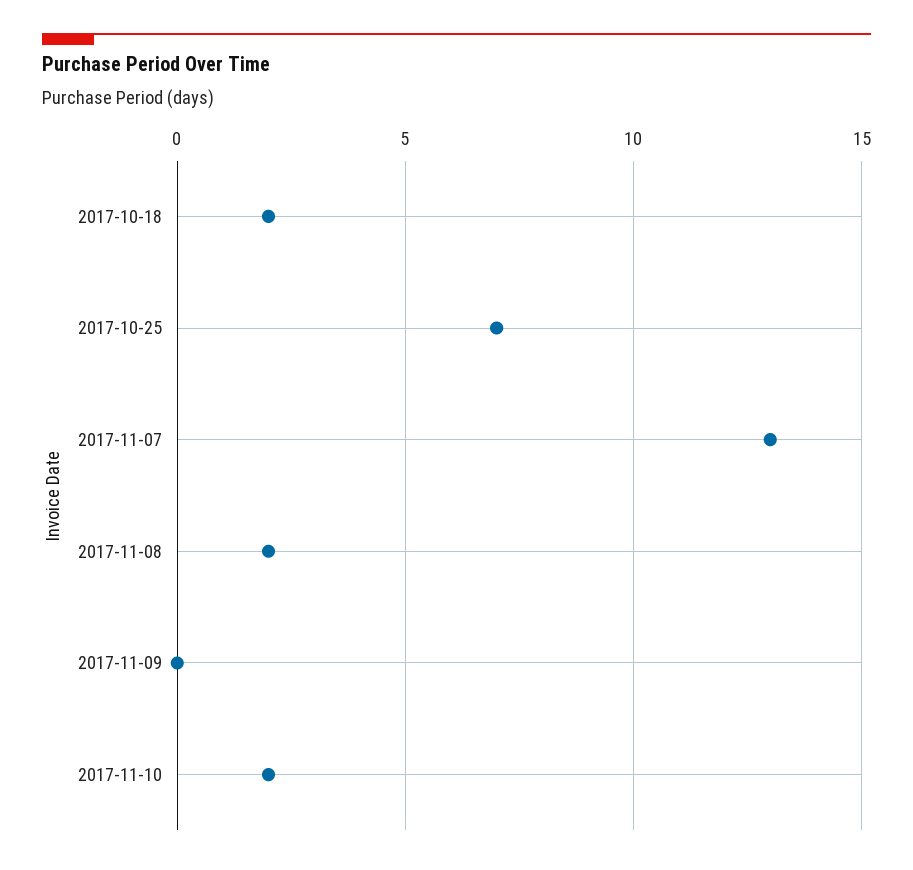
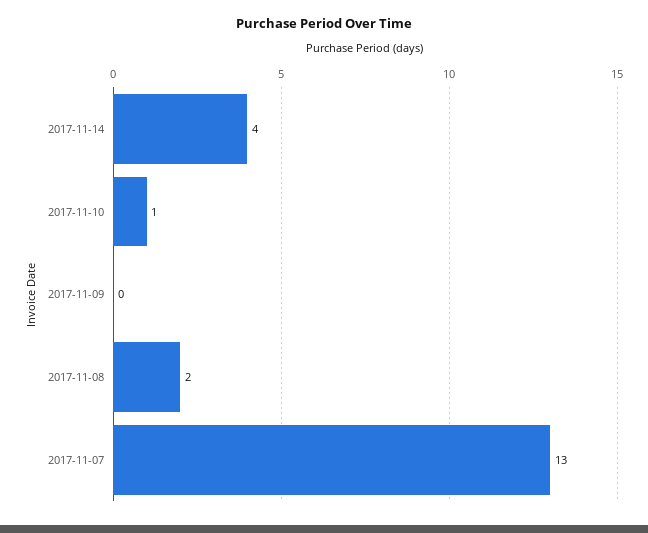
2017-10-18: 2 -> none
2017-10-25: 7 -> none
2017-11-10: 2 -> 1
2017-11-14: none -> 4

